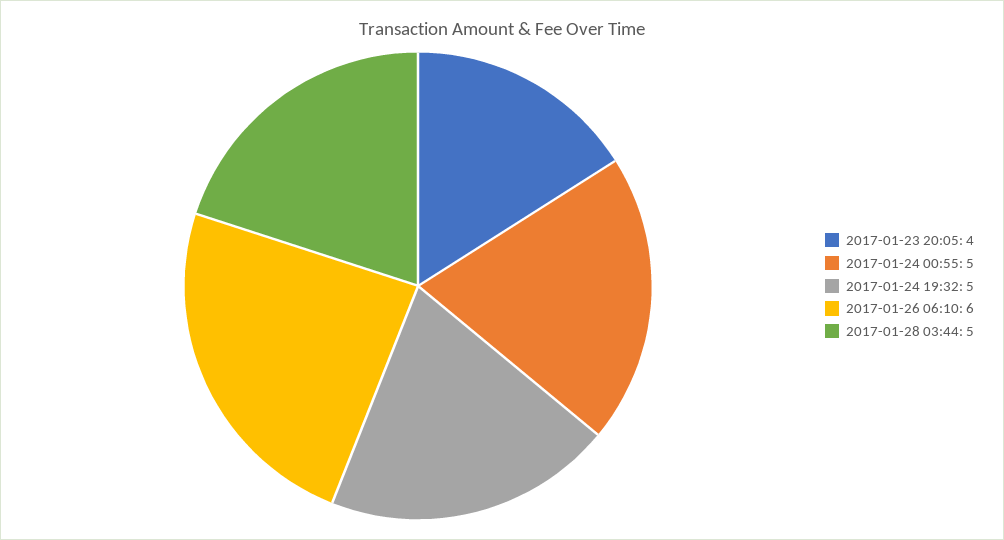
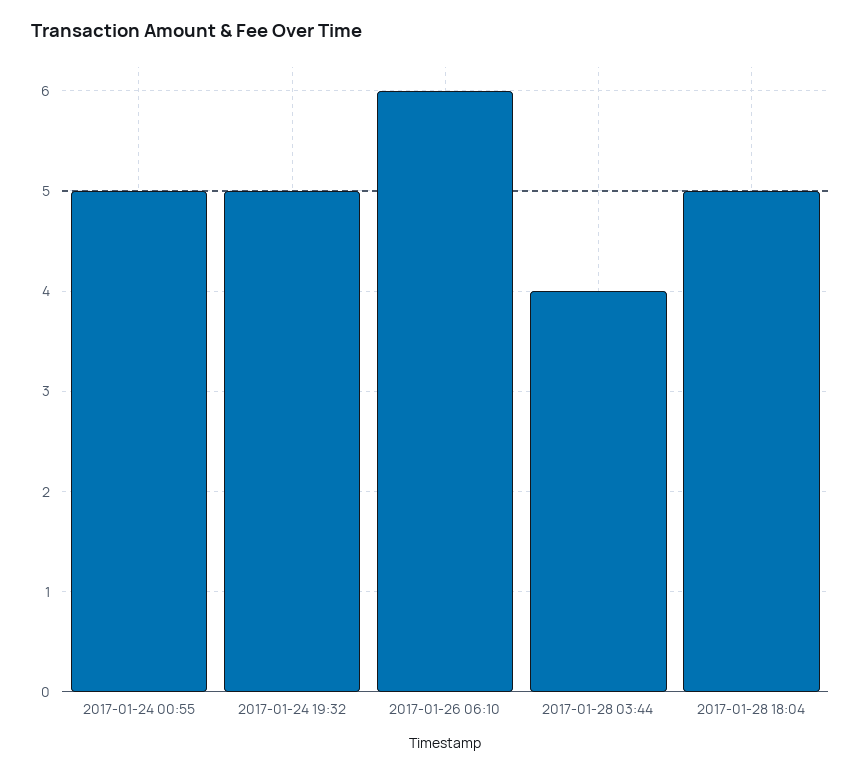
2017-01-23 20:05: 4 -> none
2017-01-28 03:44: 5 -> 4
2017-01-28 18:04: none -> 5

